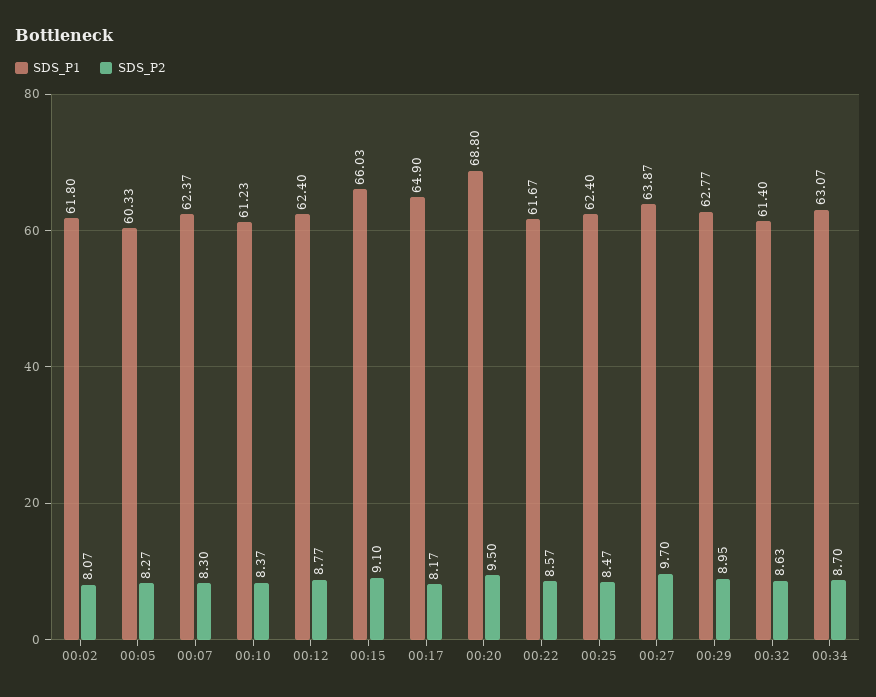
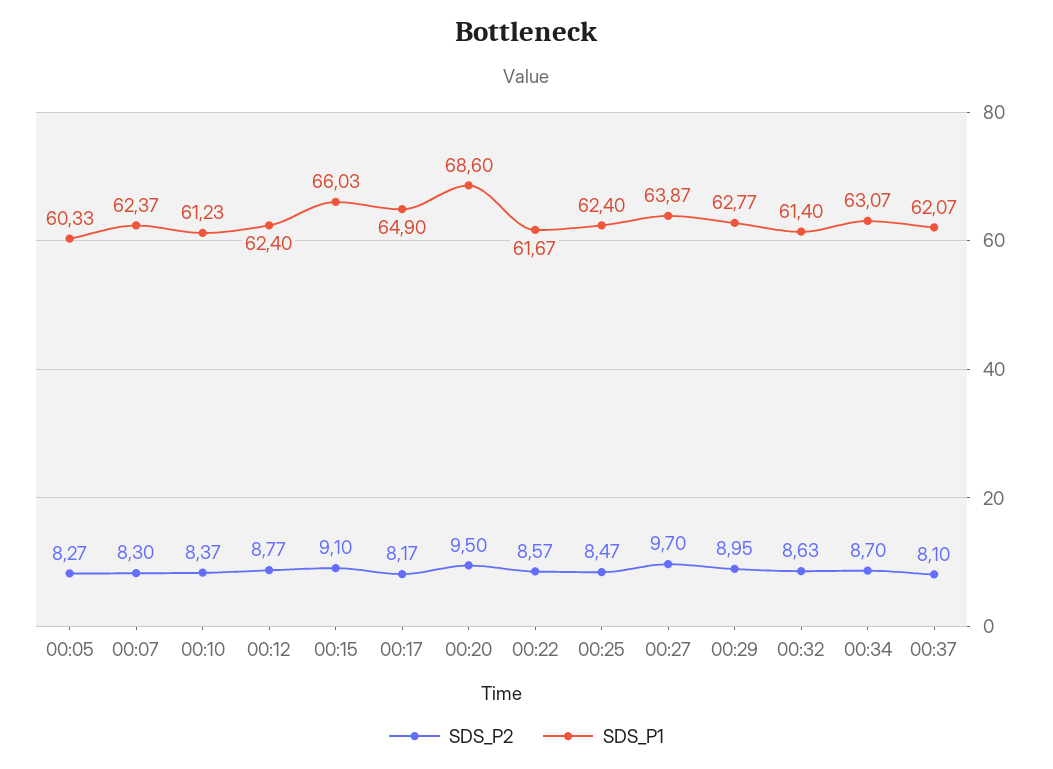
SDS_P1, 00:02: 61.8 -> none
SDS_P2, 00:02: 8.07 -> none
SDS_P1, 00:20: 68.8 -> 68.6
SDS_P2, 00:37: none -> 8.1
SDS_P1, 00:37: none -> 62.07

